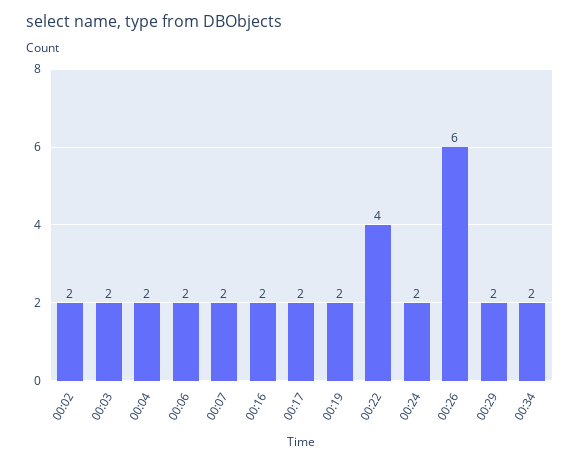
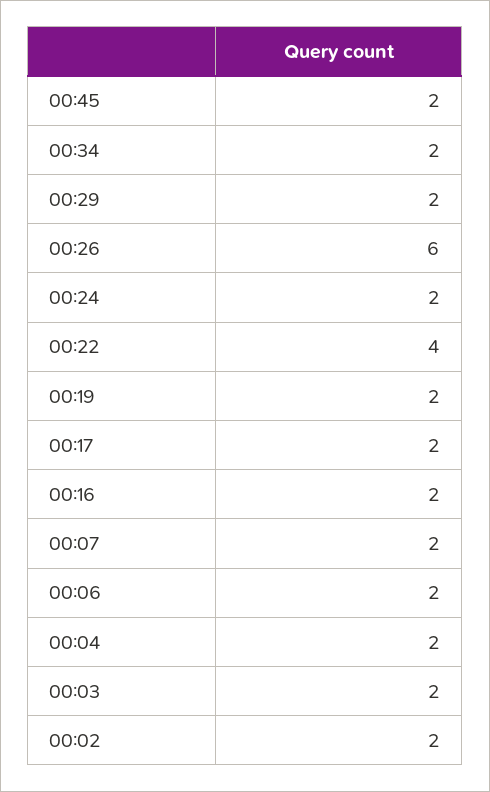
00:45: none -> 2

